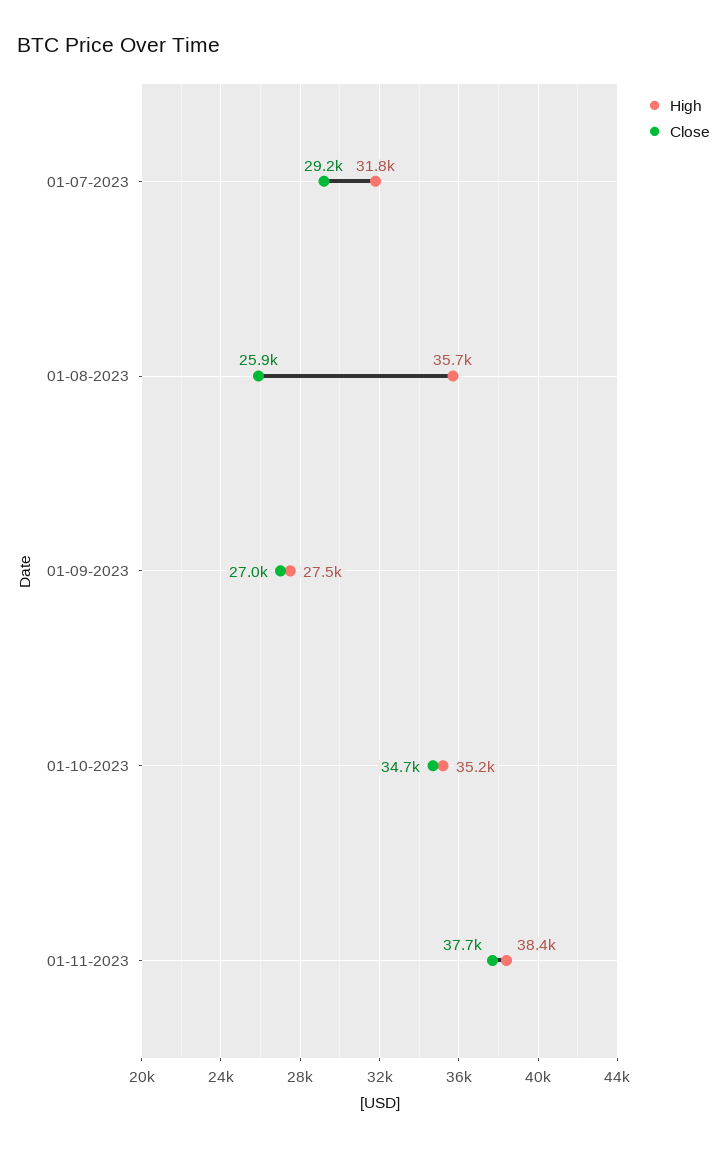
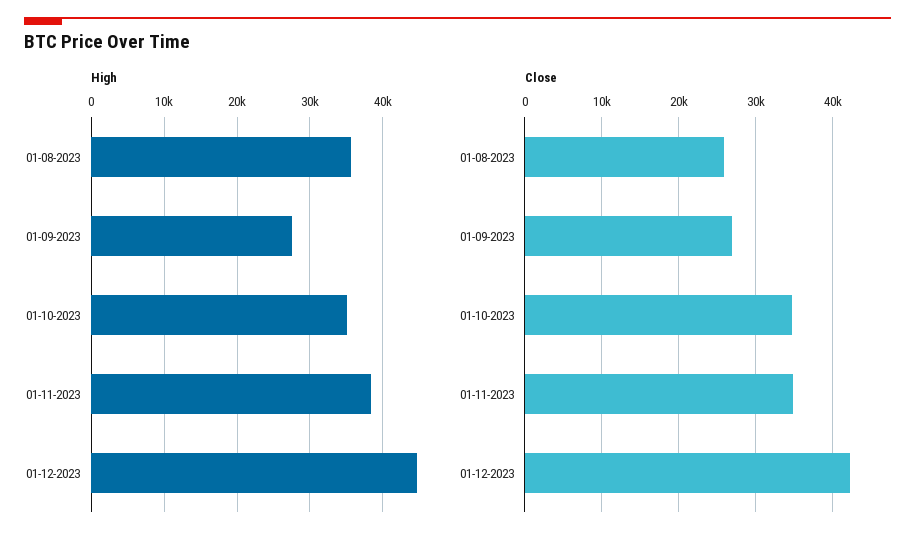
High, 01-07-2023: 31800 -> none
Close, 01-07-2023: 29200 -> none
Close, 01-11-2023: 37700 -> 35000
High, 01-12-2023: none -> 45000
Close, 01-12-2023: none -> 42000

